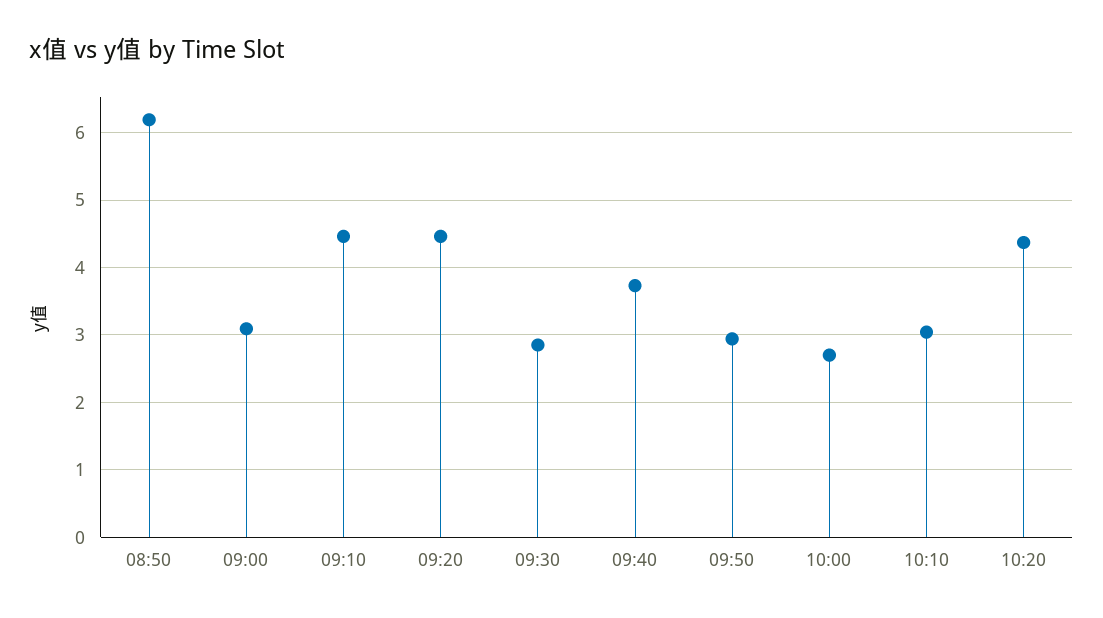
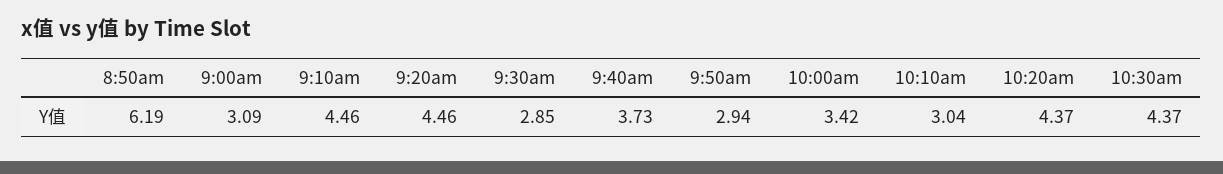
10:00: 2.7 -> 3.42
10:30am: none -> 4.37

